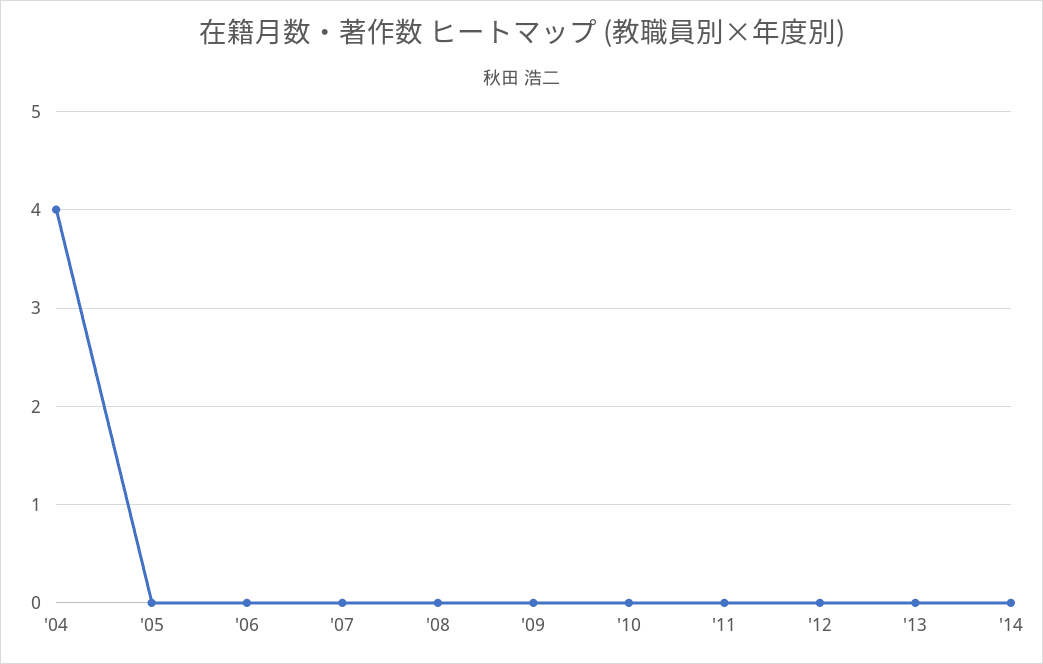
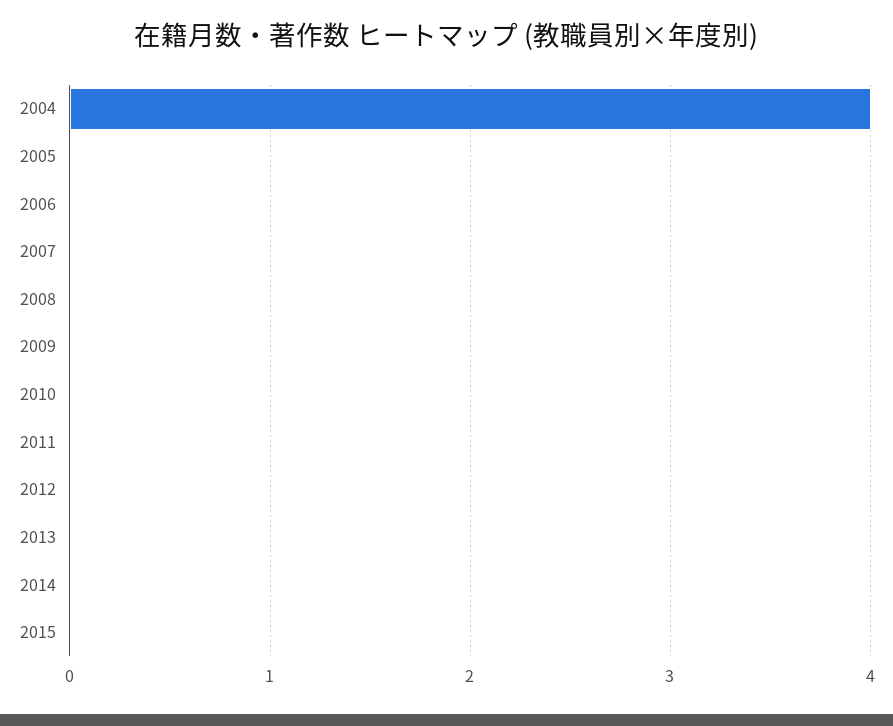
2015: none -> 0

